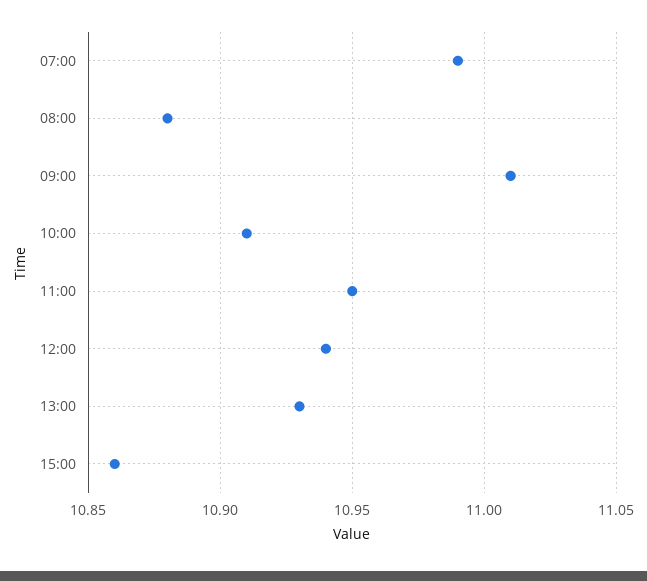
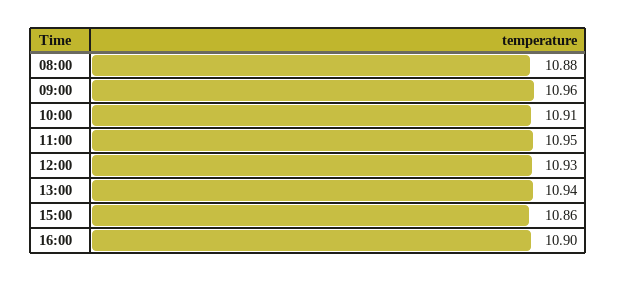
07:00: 10.99 -> none
09:00: 11.01 -> 10.96
12:00: 10.94 -> 10.93
13:00: 10.93 -> 10.94
16:00: none -> 10.9

